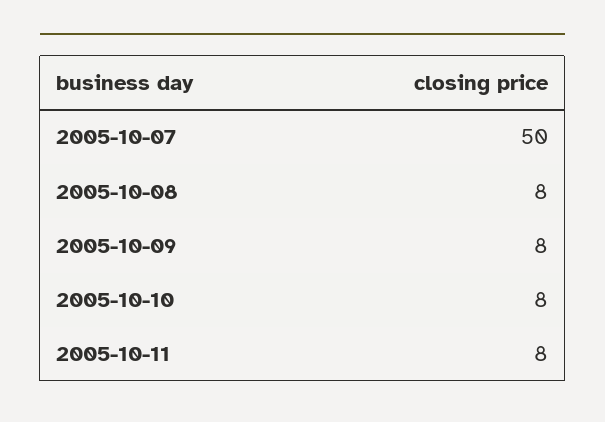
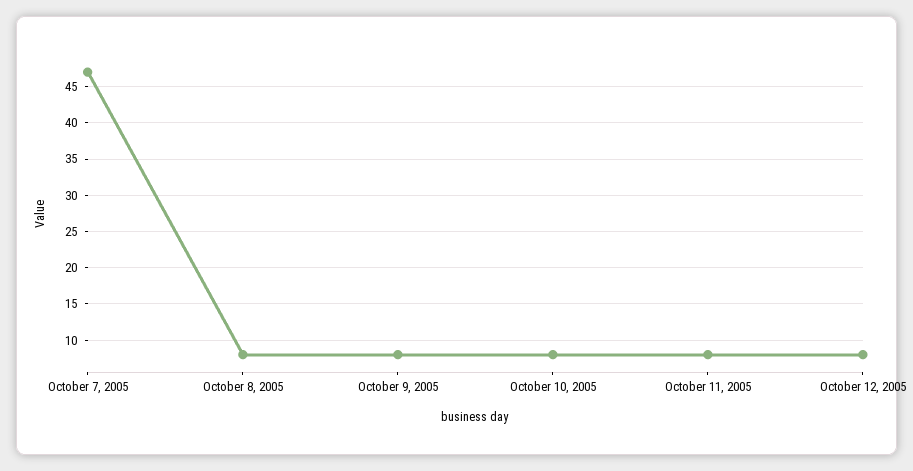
2005-10-07: 50 -> 47
October 12, 2005: none -> 8

